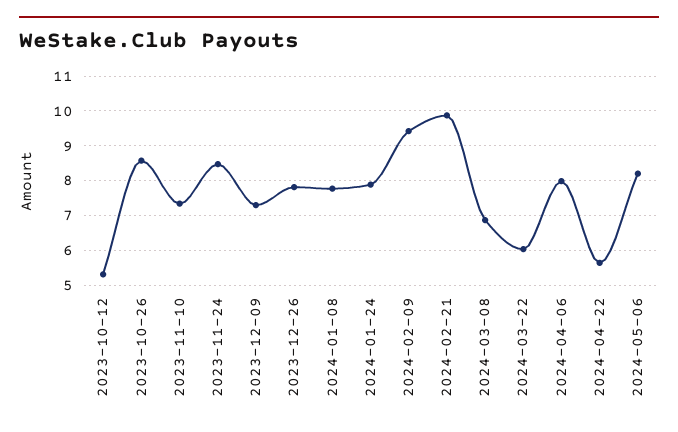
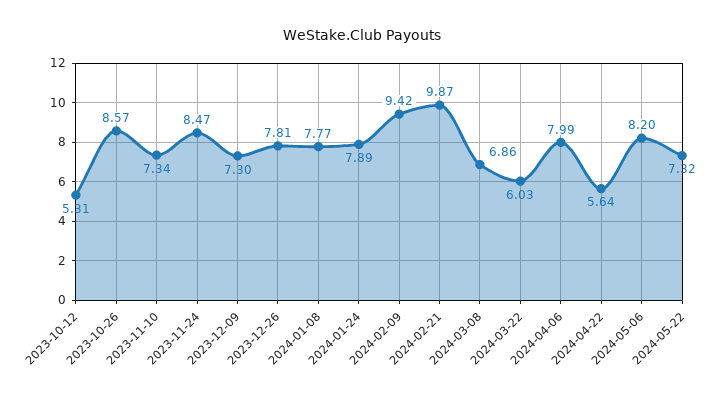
2024-05-22: none -> 7.32

